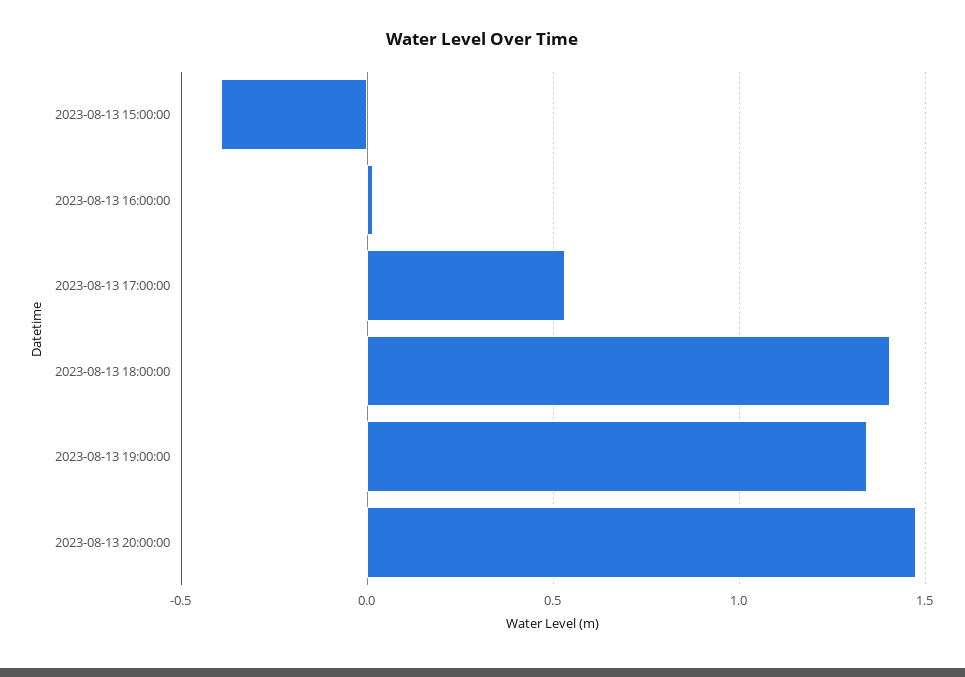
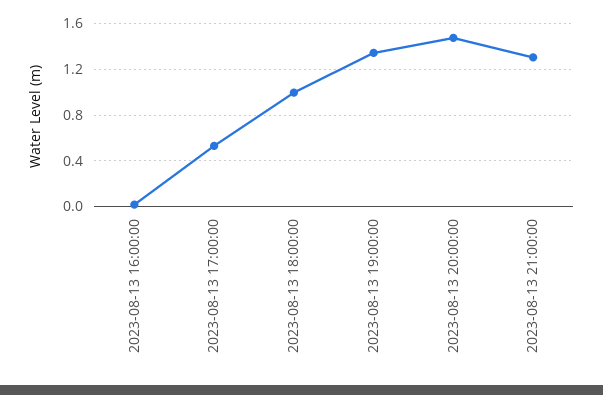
2023-08-13 15:00:00: -0.4 -> none
2023-08-13 18:00:00: 1.4 -> 1
2023-08-13 21:00:00: none -> 1.3

